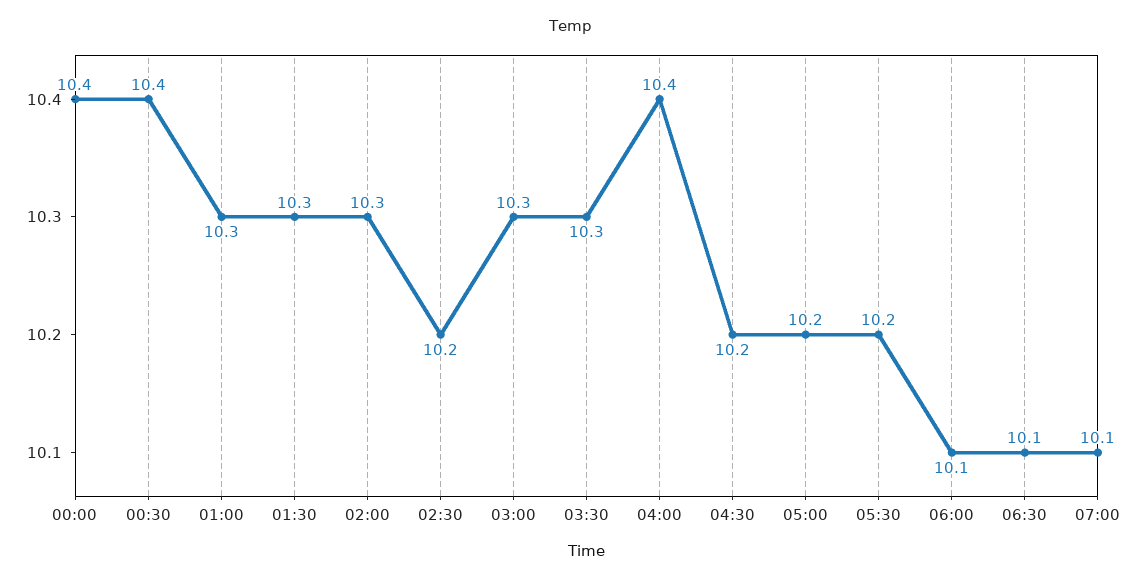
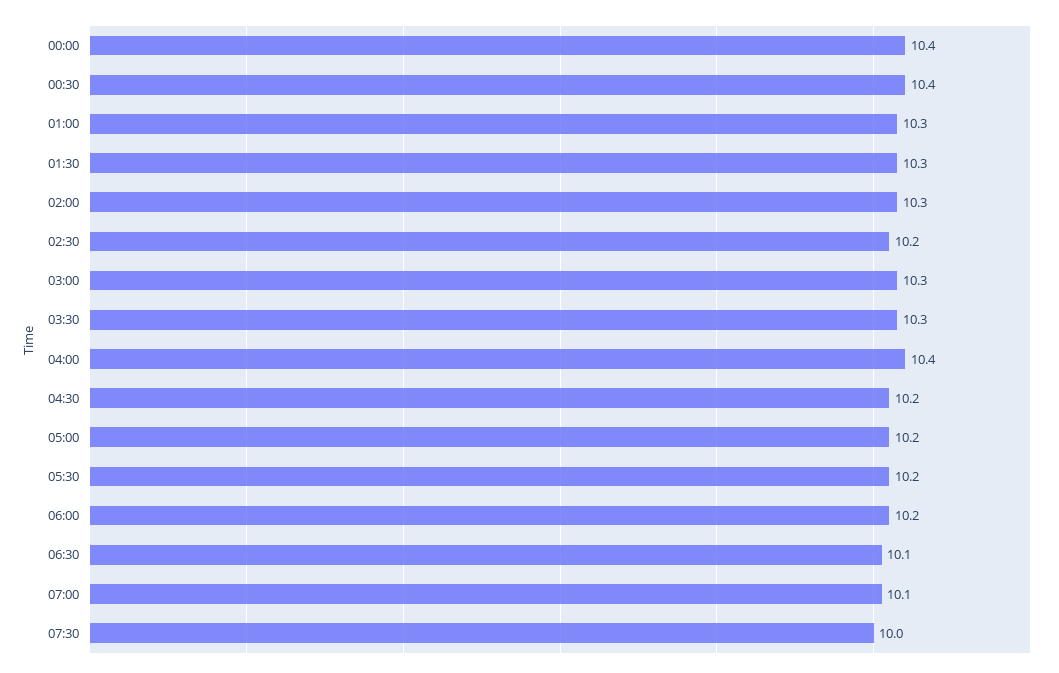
06:00: 10.1 -> 10.2
07:30: none -> 10

